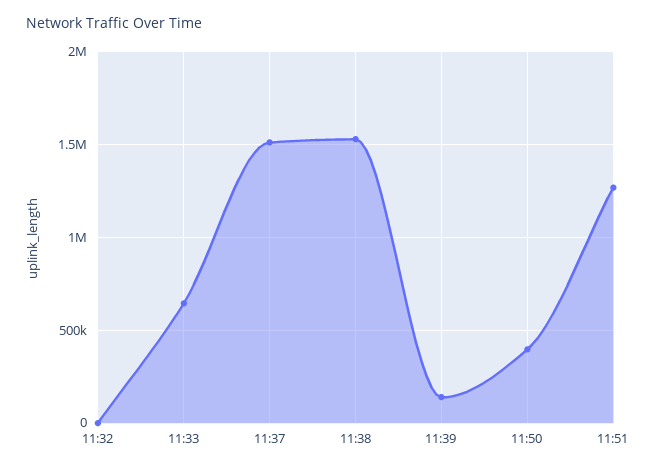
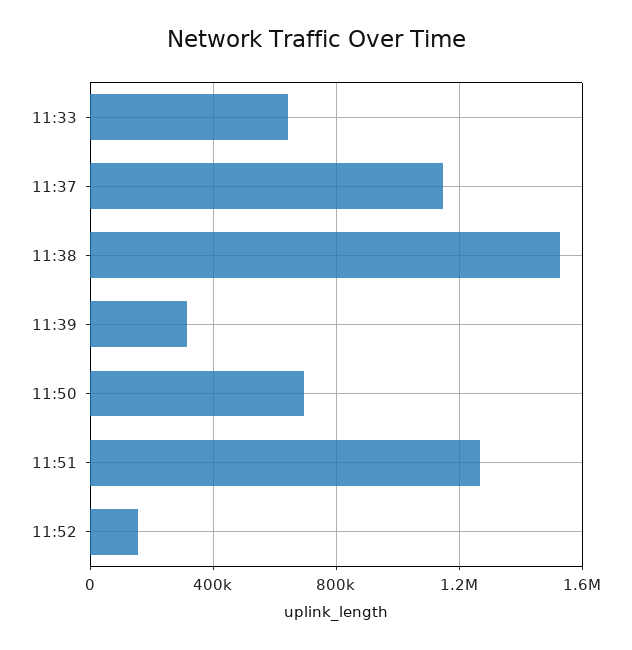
11:32: 0 -> none
11:37: 1500000 -> 1150000
11:39: 150000 -> 300000
11:50: 400000 -> 700000
11:52: none -> 150000

